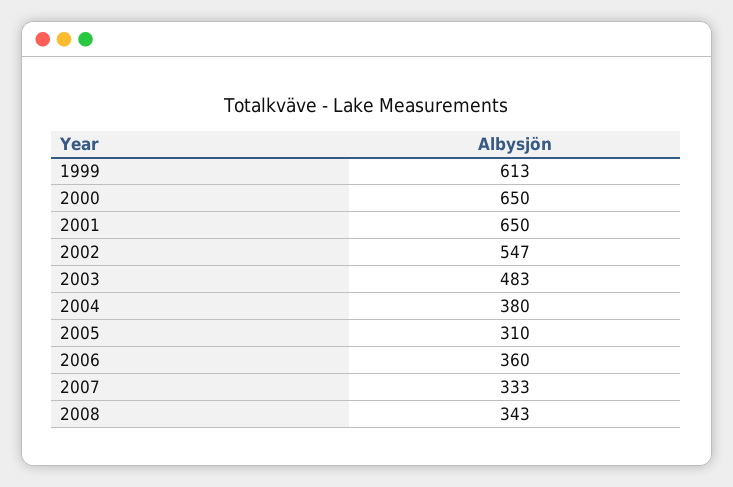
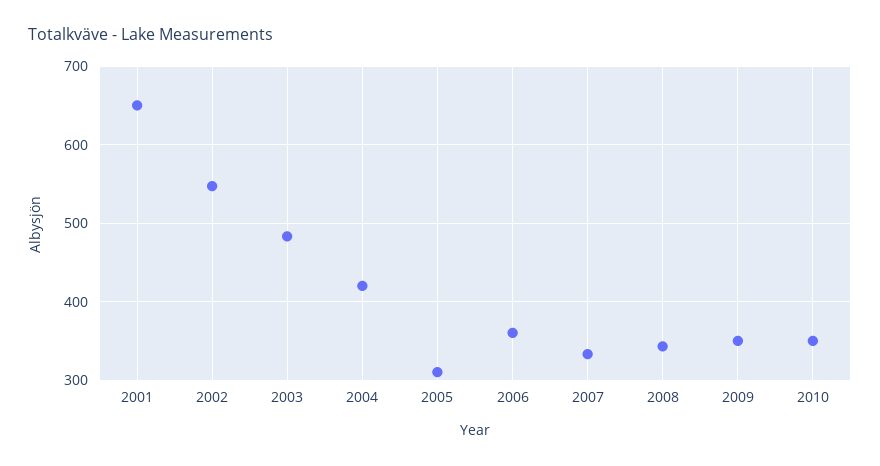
1999: 613 -> none
2000: 650 -> none
2004: 380 -> 420
2009: none -> 350
2010: none -> 350

